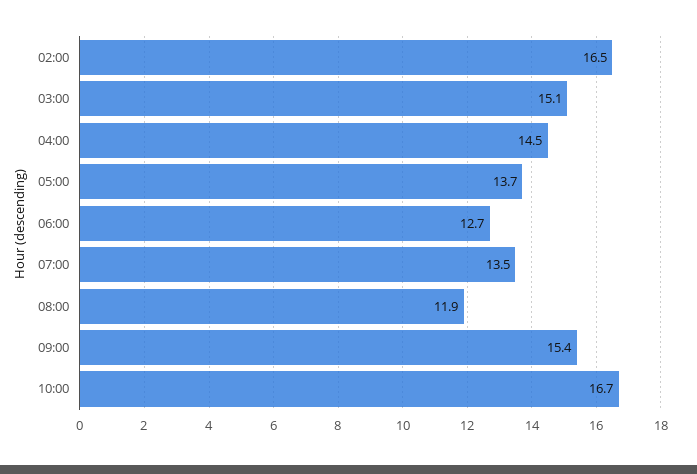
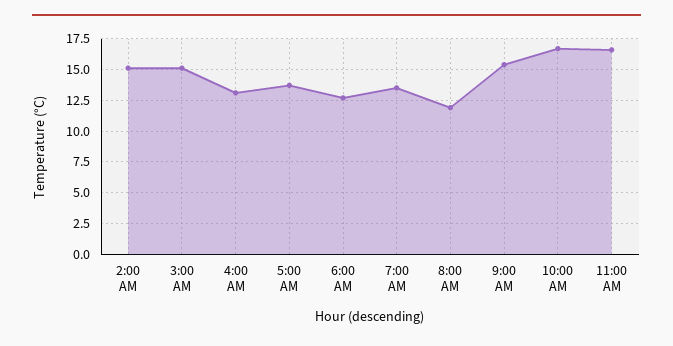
02:00: 16.5 -> 15
04:00: 14.5 -> 13
11:00 AM: none -> 16.5

